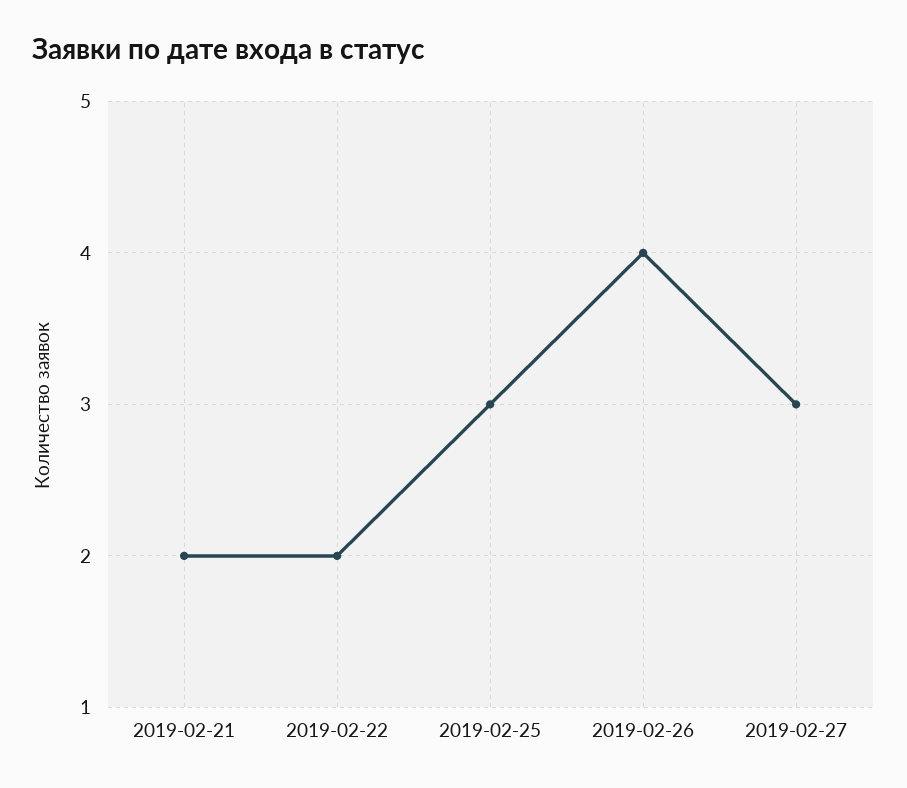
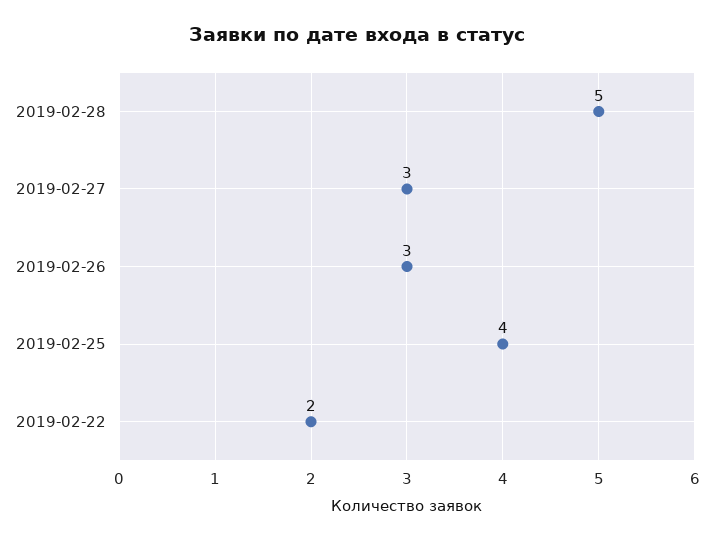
2019-02-21: 2 -> none
2019-02-25: 3 -> 4
2019-02-26: 4 -> 3
2019-02-28: none -> 5

